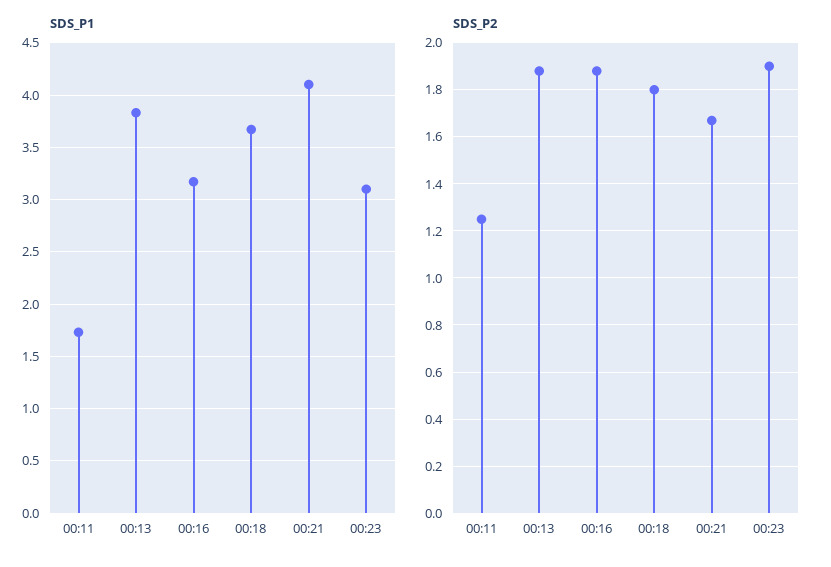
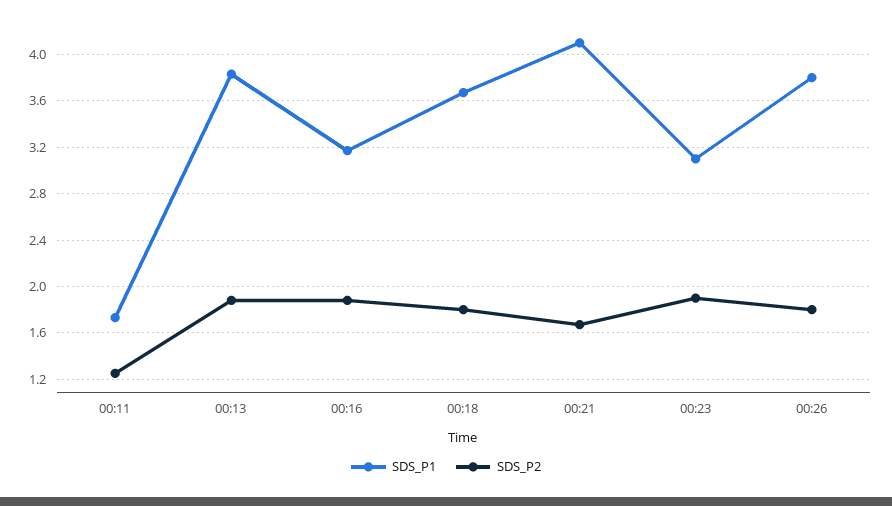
SDS_P1, 00:26: none -> 3.8
SDS_P2, 00:26: none -> 1.8

